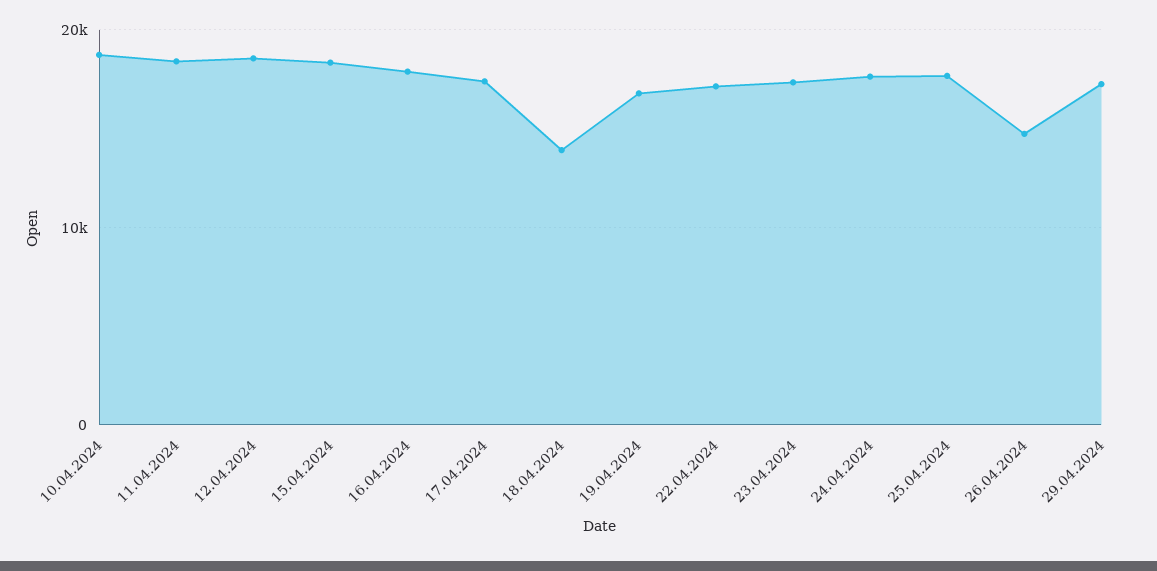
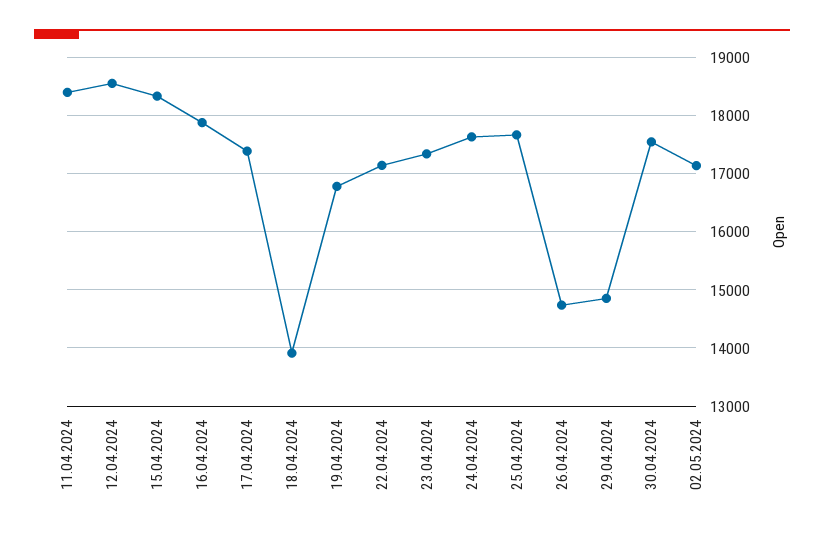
10.04.2024: 19000 -> none
29.04.2024: 17000 -> 14800
30.04.2024: none -> 17600
02.05.2024: none -> 17200

